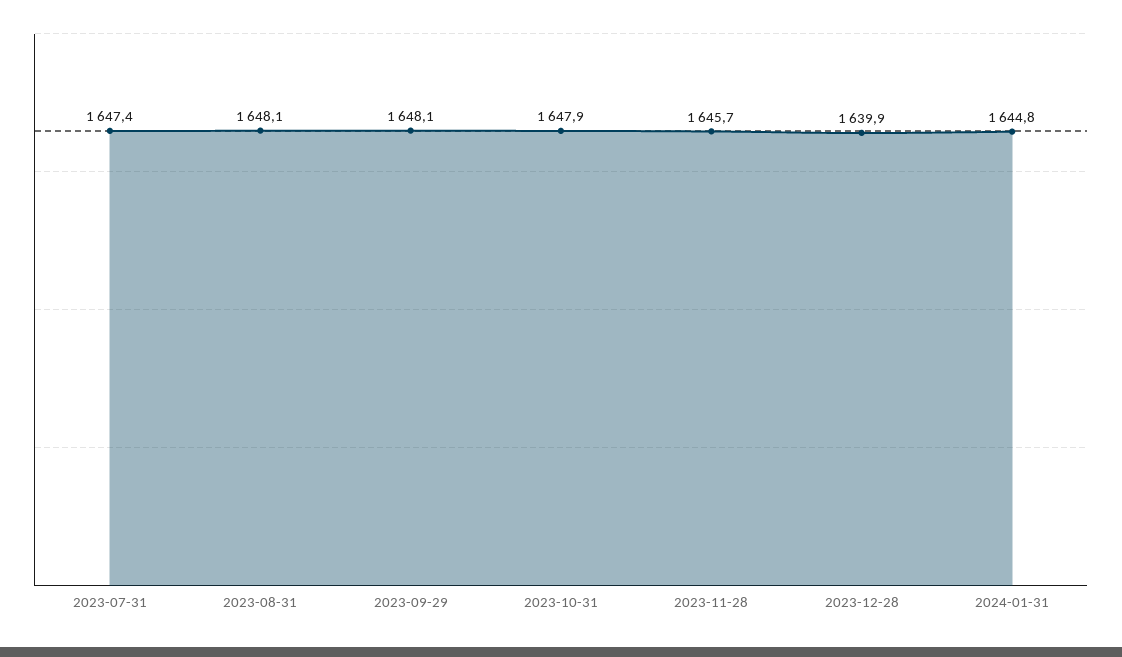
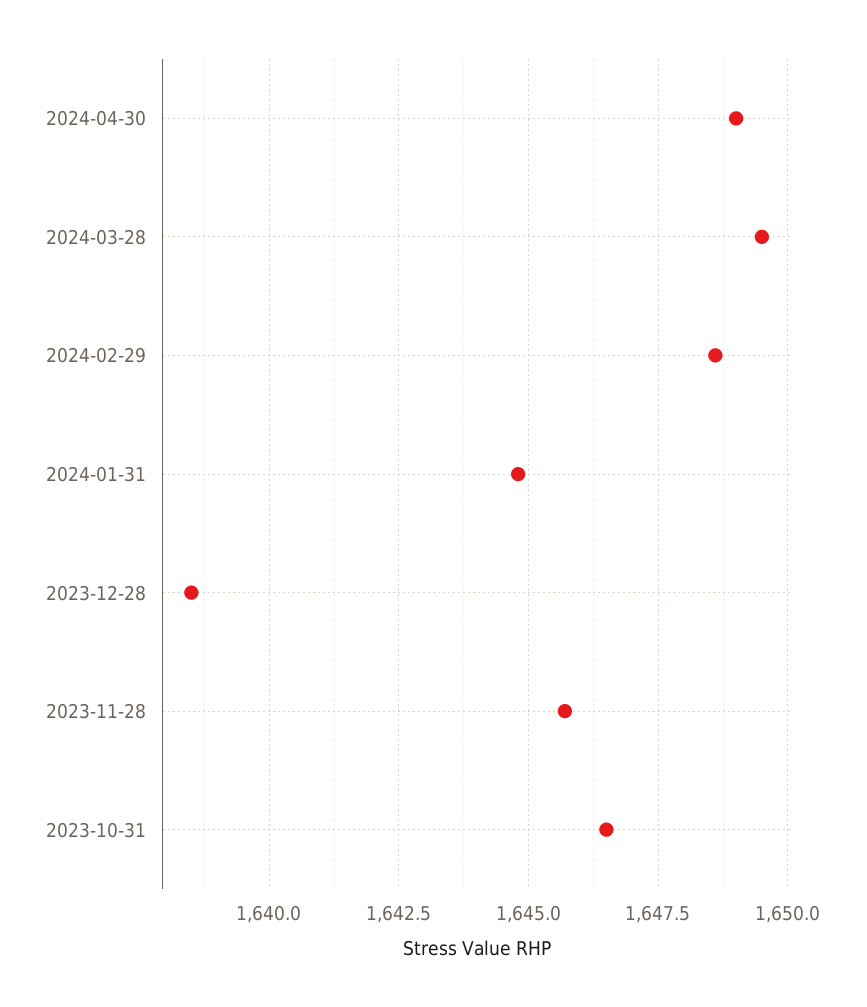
2023-07-31: 1647.4 -> none
2023-08-31: 1648.1 -> none
2023-09-29: 1648.1 -> none
2023-10-31: 1647.9 -> 1646.5
2023-12-28: 1639.9 -> 1638.5
2024-04-30: none -> 1649
2024-03-28: none -> 1649.5
2024-02-29: none -> 1648.5

